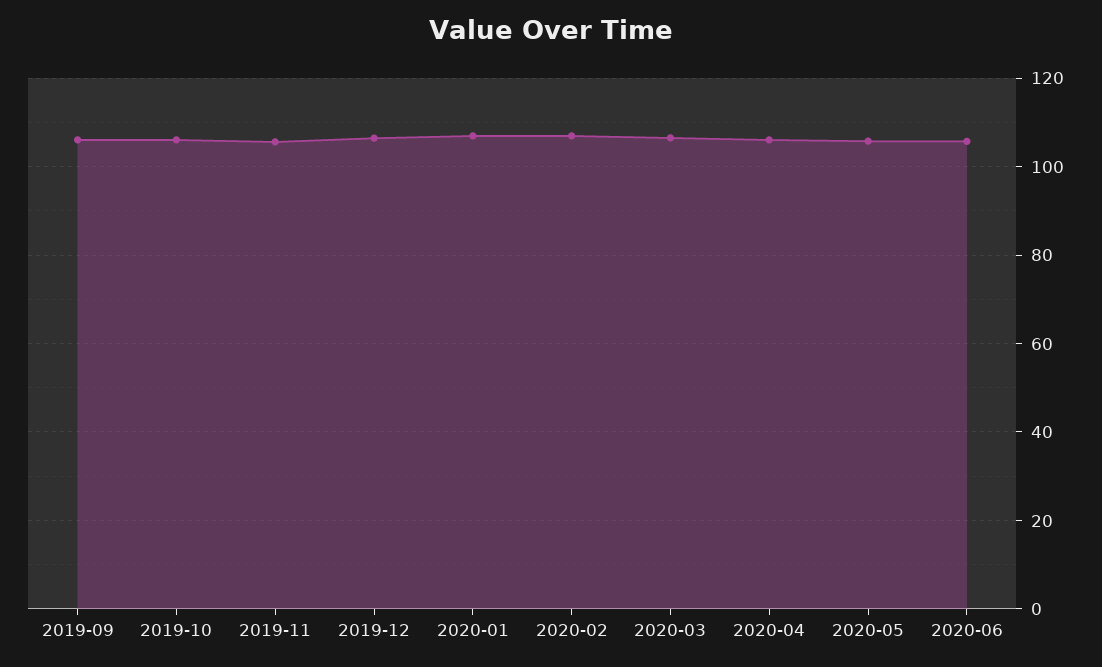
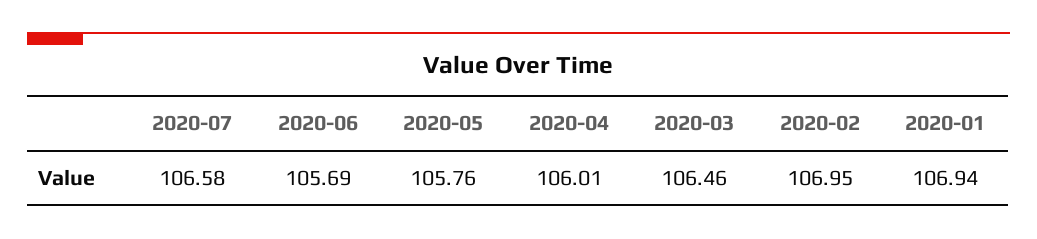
2019-09: 106 -> none
2019-10: 106 -> none
2019-11: 106 -> none
2019-12: 106 -> none
2020-07: none -> 106.58

